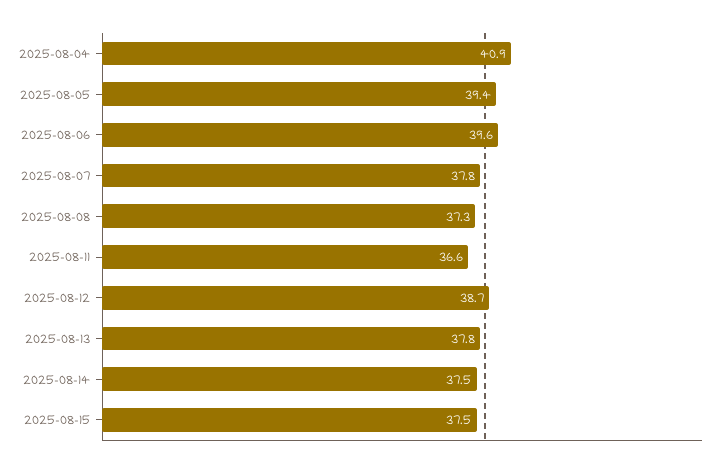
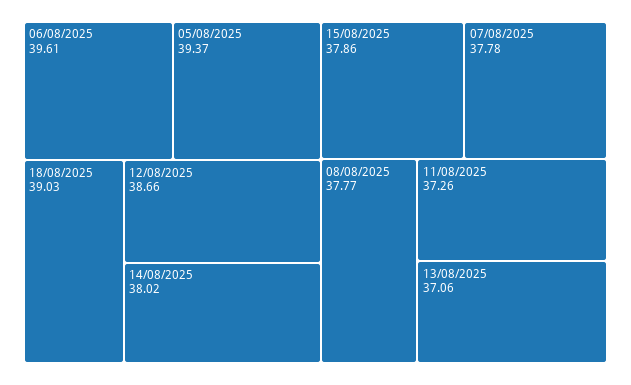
2025-08-04: 40.9 -> none
2025-08-08: 37.3 -> 37.77
2025-08-11: 36.6 -> 37.26
2025-08-13: 37.8 -> 37.06
2025-08-14: 37.5 -> 38.02
2025-08-15: 37.5 -> 37.86
18/08/2025: none -> 39.03

